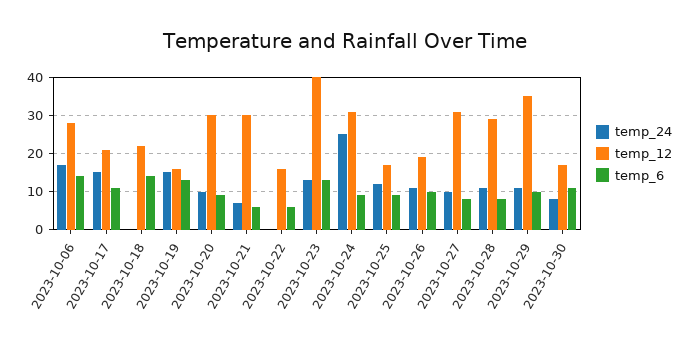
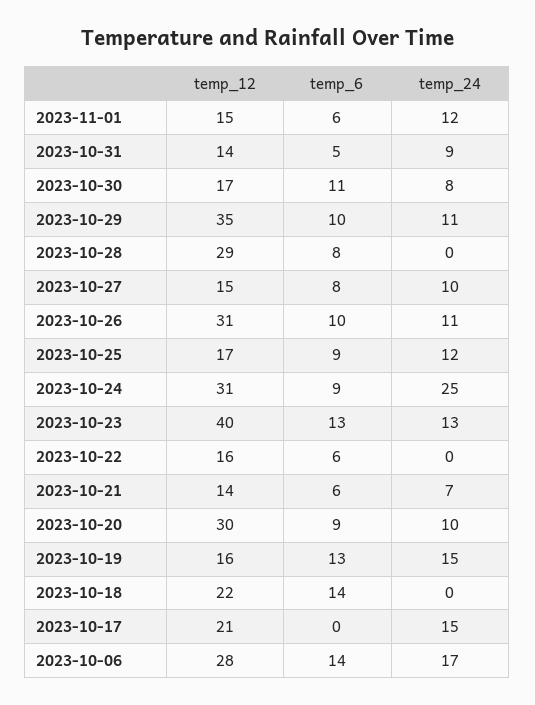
temp_6, 2023-10-17: 10 -> 0
temp_12, 2023-10-21: 30 -> 14
temp_12, 2023-10-26: 20 -> 31
temp_12, 2023-10-27: 30 -> 15
temp_24, 2023-10-28: 10 -> 0
temp_12, 2023-11-01: none -> 15
temp_6, 2023-11-01: none -> 6
temp_24, 2023-11-01: none -> 12
temp_12, 2023-10-31: none -> 14
temp_6, 2023-10-31: none -> 5
temp_24, 2023-10-31: none -> 9

